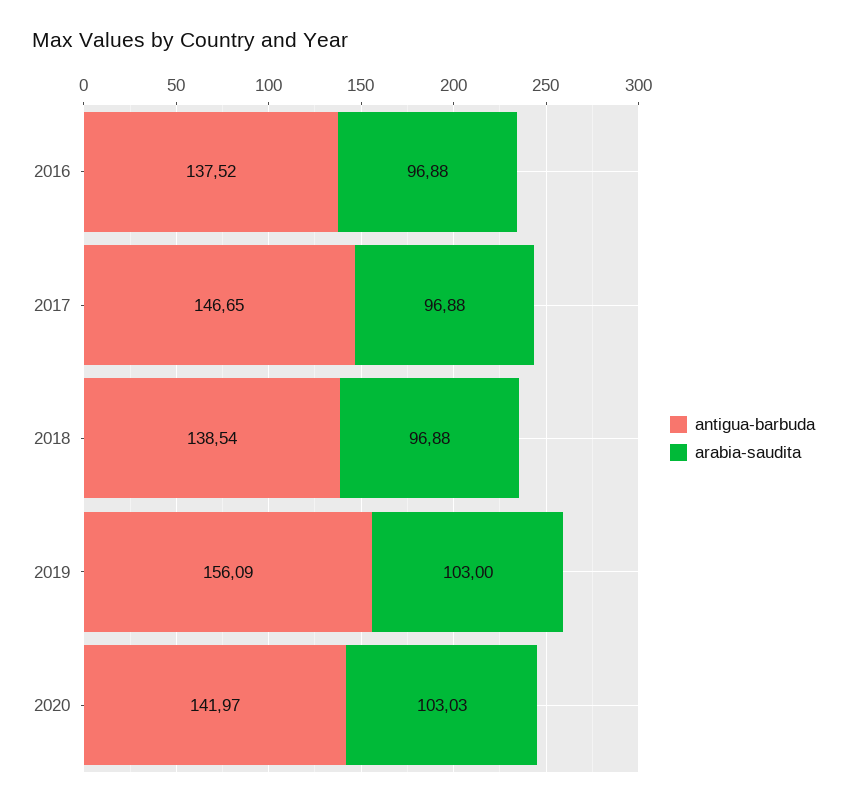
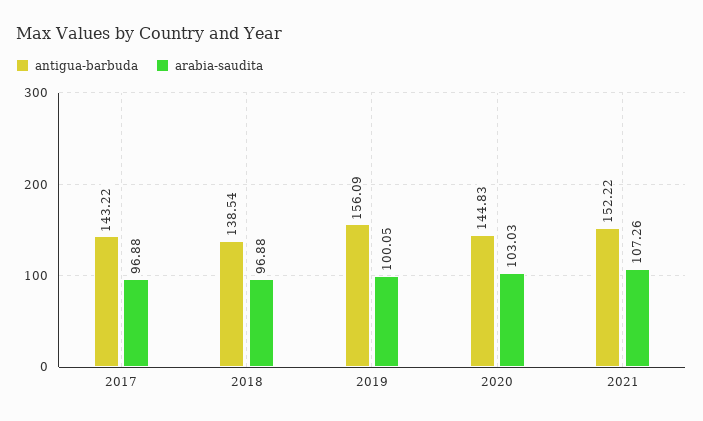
antigua-barbuda, 2016: 137.52 -> none
arabia-saudita, 2016: 96.88 -> none
antigua-barbuda, 2017: 146.65 -> 143.22
arabia-saudita, 2019: 103 -> 100.05
antigua-barbuda, 2020: 141.97 -> 144.83
antigua-barbuda, 2021: none -> 152.22
arabia-saudita, 2021: none -> 107.26

